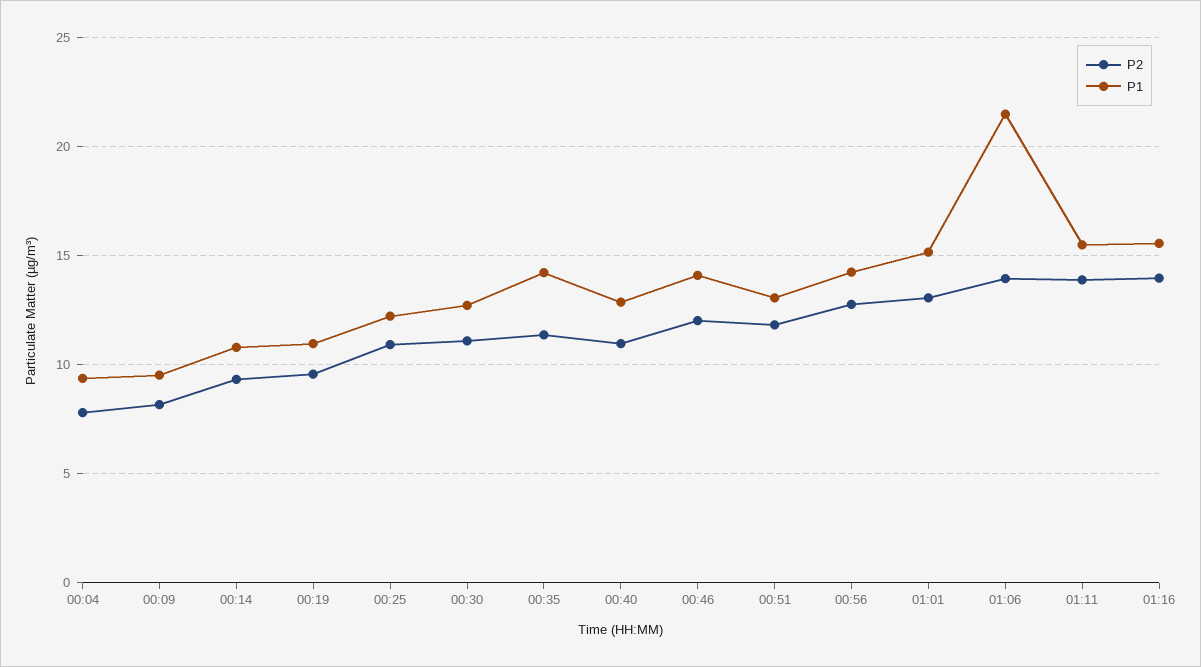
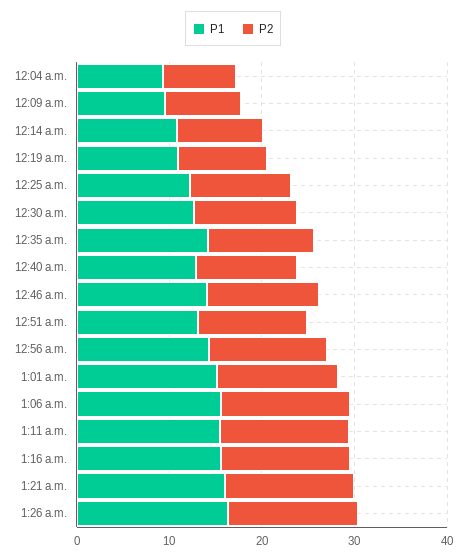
P1, 01:06: 21.5 -> 16
P1, 1:21 a.m.: none -> 16
P2, 1:21 a.m.: none -> 14
P1, 1:26 a.m.: none -> 16
P2, 1:26 a.m.: none -> 14

